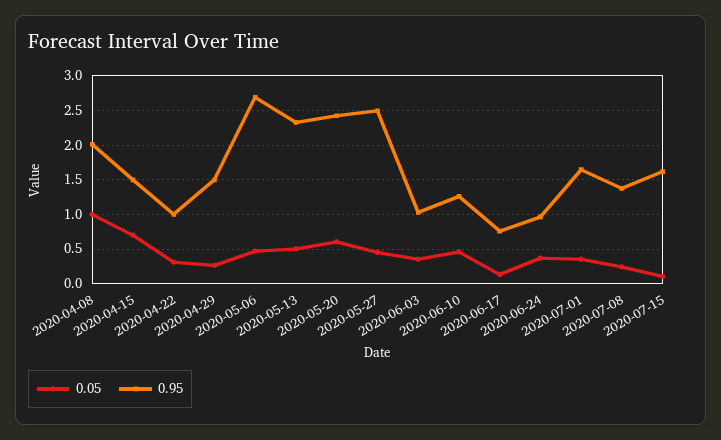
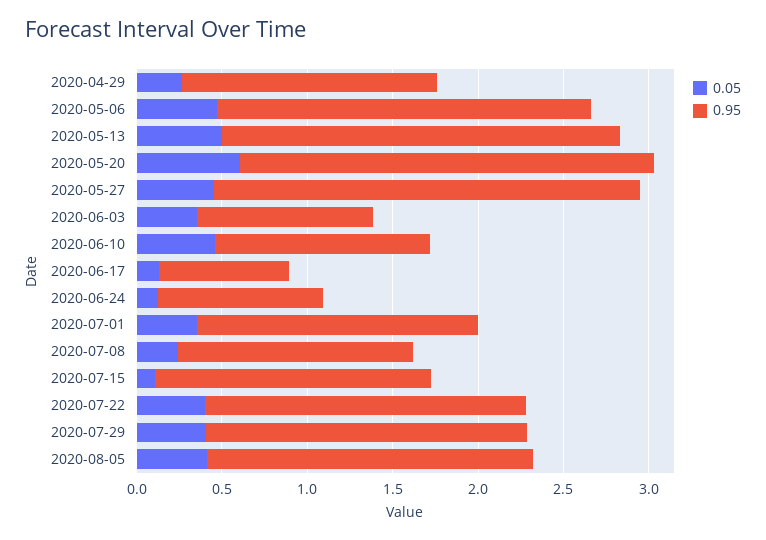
0.05, 2020-04-08: 1 -> none
0.95, 2020-04-08: 2 -> none
0.05, 2020-04-15: 0.7 -> none
0.95, 2020-04-15: 1.5 -> none
0.05, 2020-04-22: 0.3 -> none
0.95, 2020-04-22: 1 -> none
0.95, 2020-05-06: 2.7 -> 2.2
0.05, 2020-06-24: 0.4 -> 0.1
0.05, 2020-07-22: none -> 0.4
0.95, 2020-07-22: none -> 1.9
0.05, 2020-07-29: none -> 0.4
0.95, 2020-07-29: none -> 1.9
0.05, 2020-08-05: none -> 0.4
0.95, 2020-08-05: none -> 1.9

